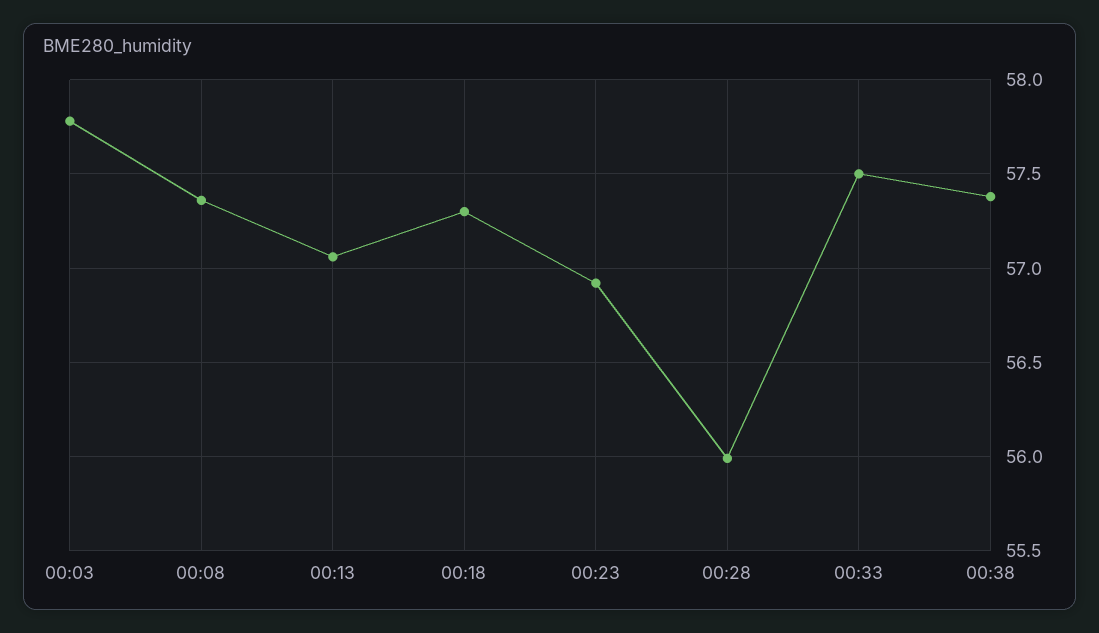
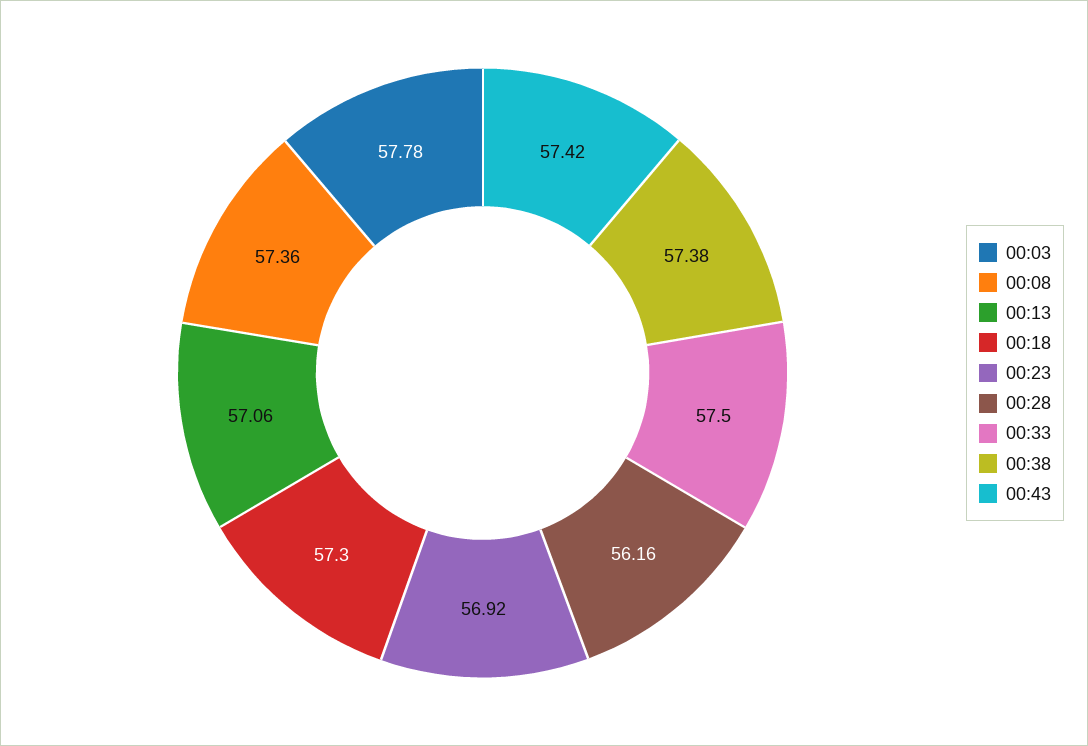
00:28: 56 -> 56.16
00:43: none -> 57.42

